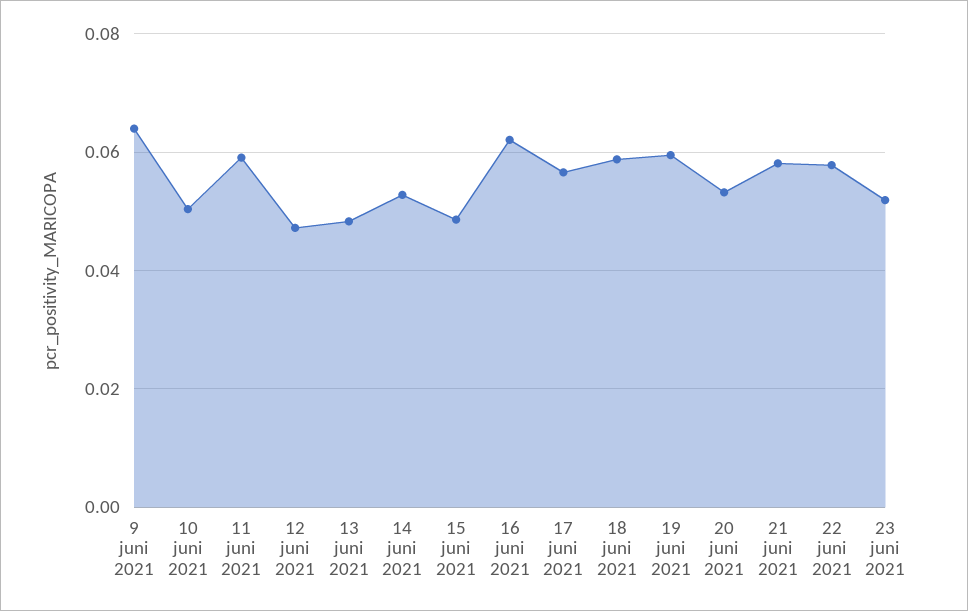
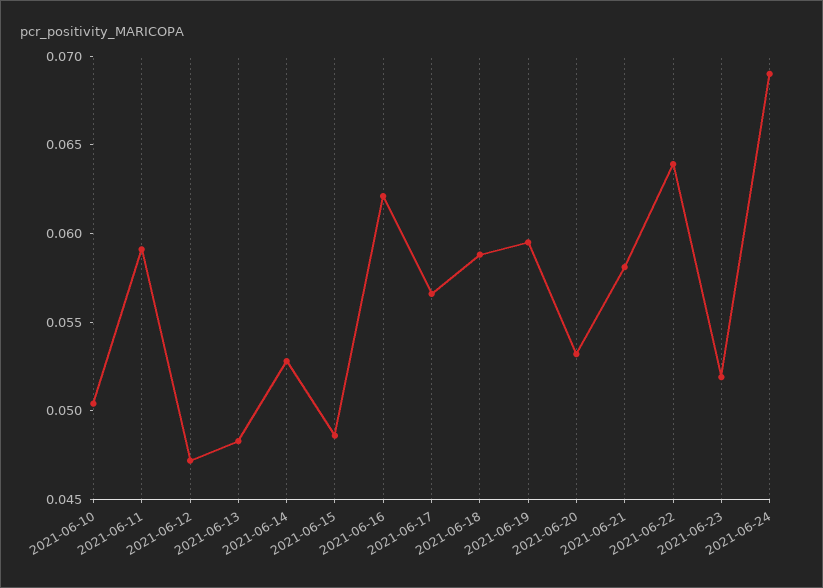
9 juni 2021: 0.064 -> none
22 juni 2021: 0.058 -> 0.064
2021-06-24: none -> 0.069

